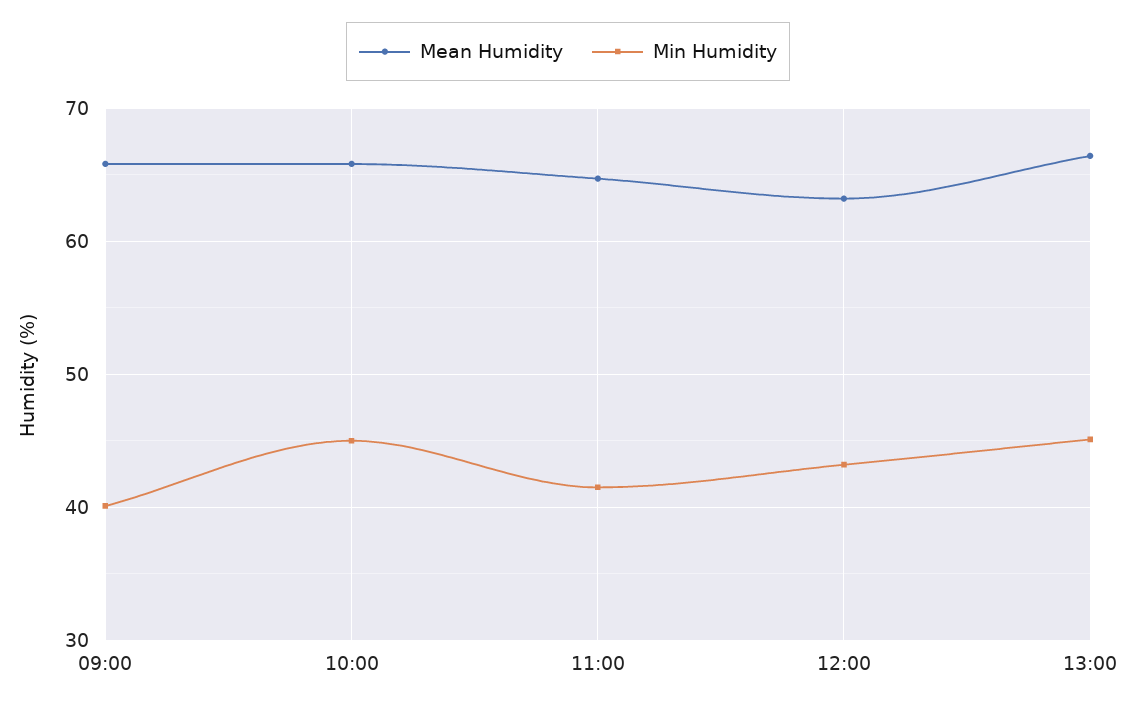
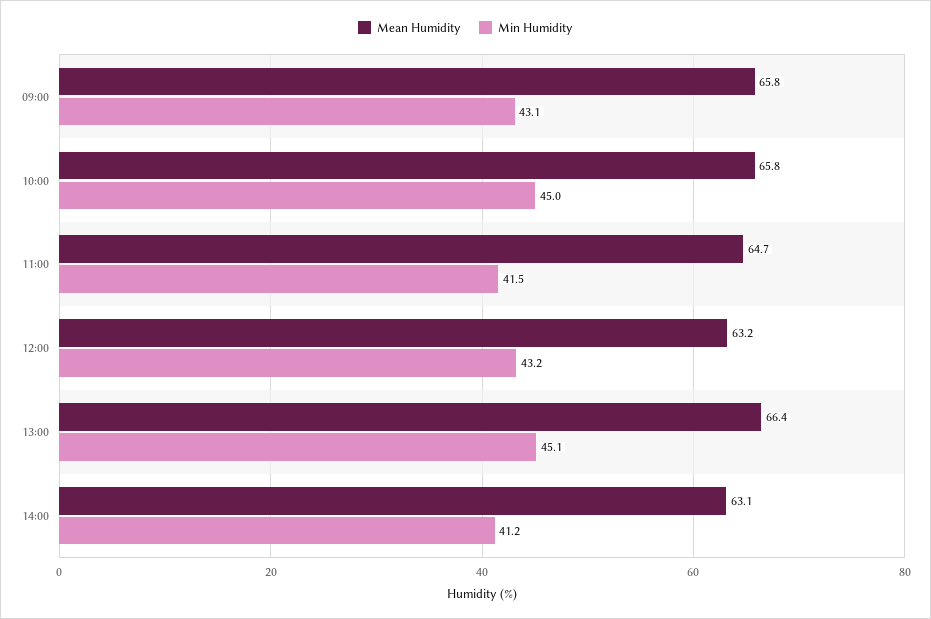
Min Humidity, 09:00: 40 -> 43.1
Mean Humidity, 14:00: none -> 63.1
Min Humidity, 14:00: none -> 41.2

